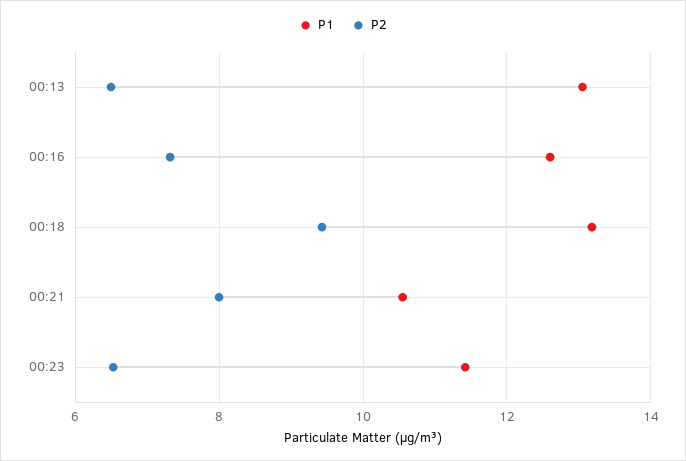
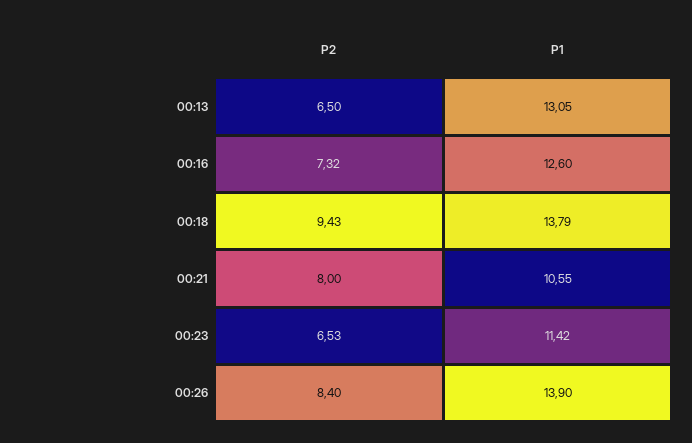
P1, 00:18: 13.2 -> 13.79
P2, 00:26: none -> 8.4
P1, 00:26: none -> 13.9

